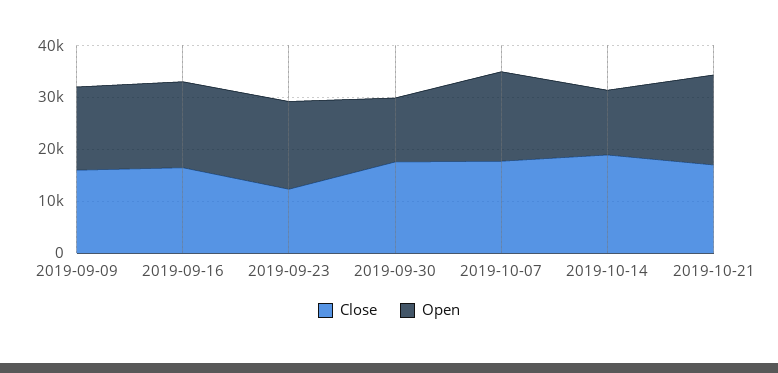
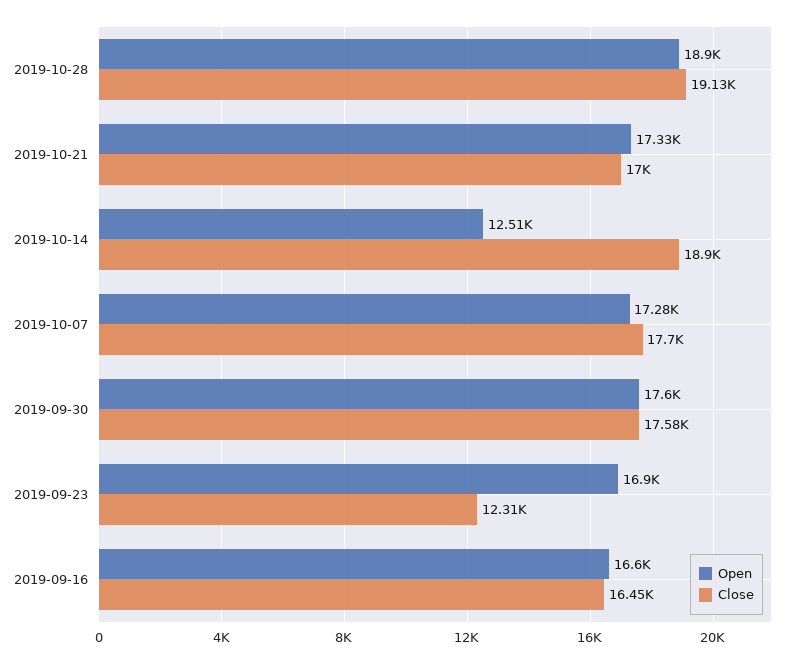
Close, 2019-09-09: 16000 -> none
Open, 2019-09-09: 16000 -> none
Open, 2019-09-30: 12000 -> 17600
Open, 2019-10-28: none -> 18900
Close, 2019-10-28: none -> 19130

